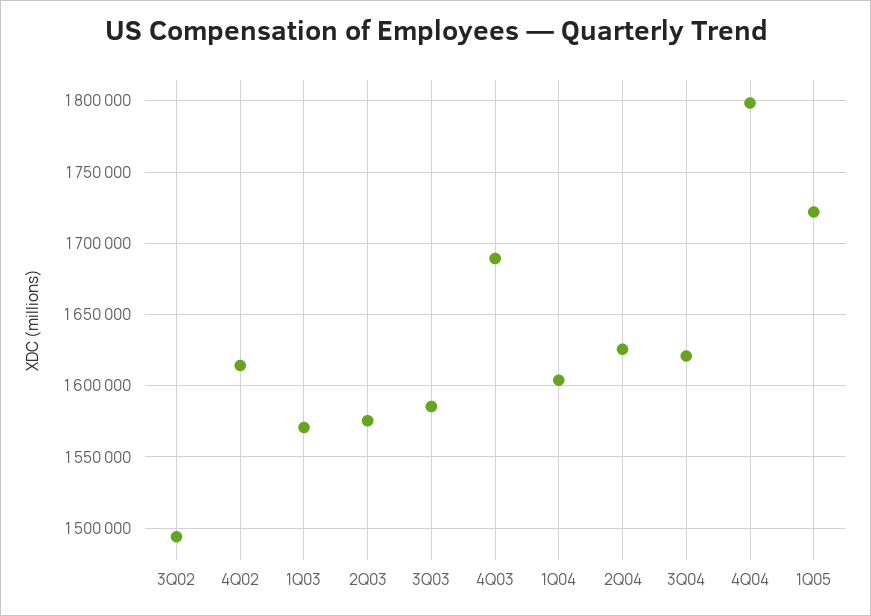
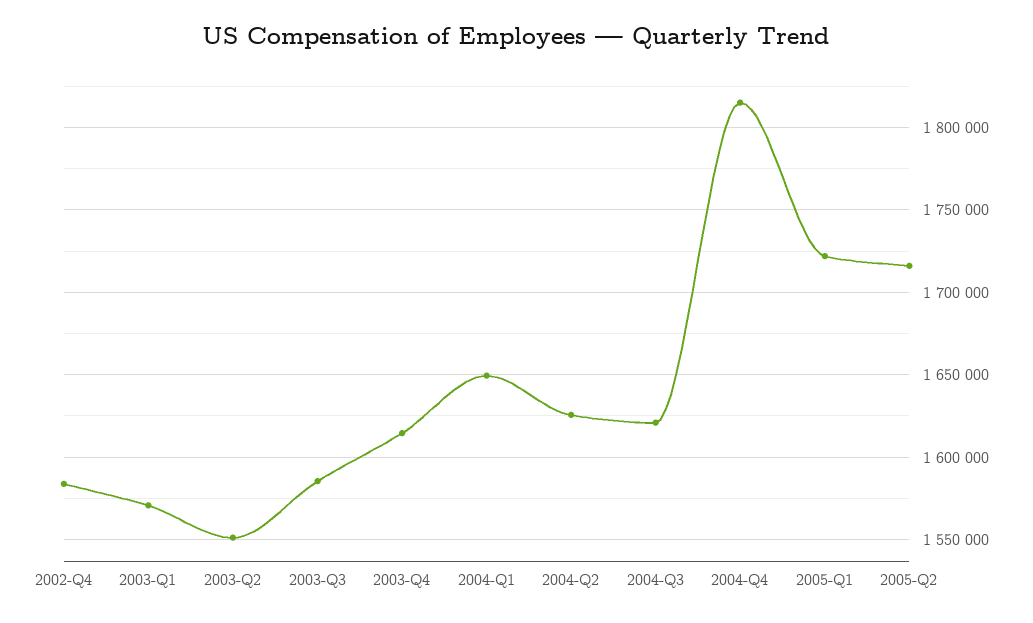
3Q02: 1495000 -> none
4Q02: 1615000 -> 1585000
2Q03: 1575000 -> 1550000
4Q03: 1690000 -> 1615000
1Q04: 1605000 -> 1650000
4Q04: 1800000 -> 1815000
2005-Q2: none -> 1715000

